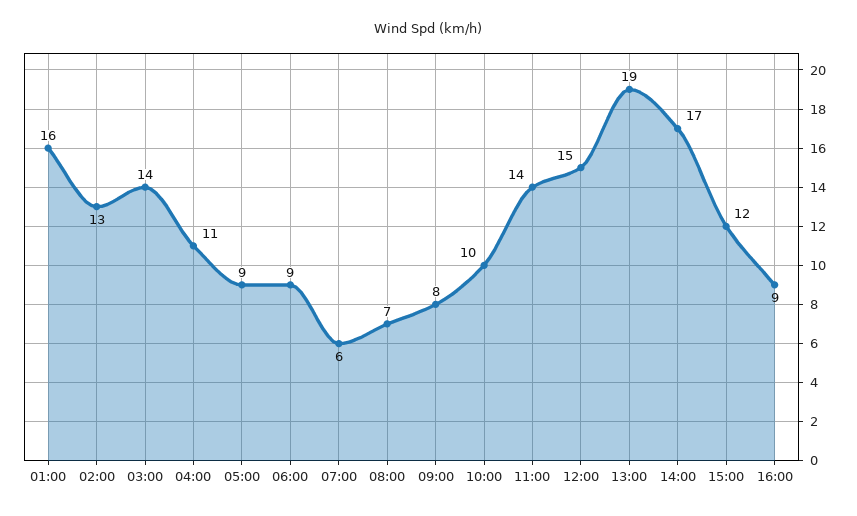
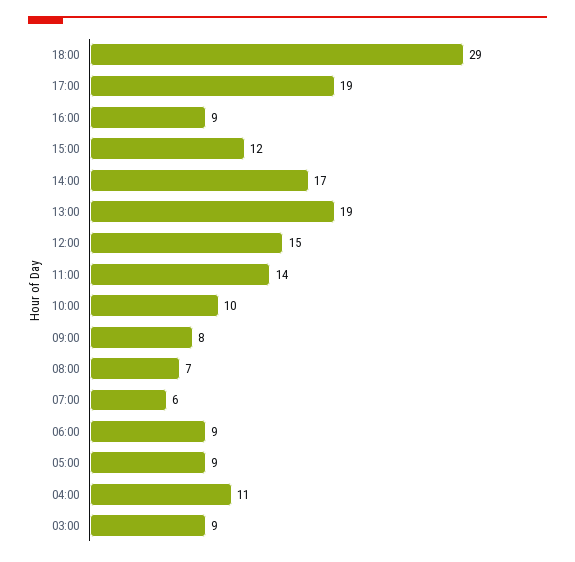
01:00: 16 -> none
02:00: 13 -> none
03:00: 14 -> 9
18:00: none -> 29
17:00: none -> 19

